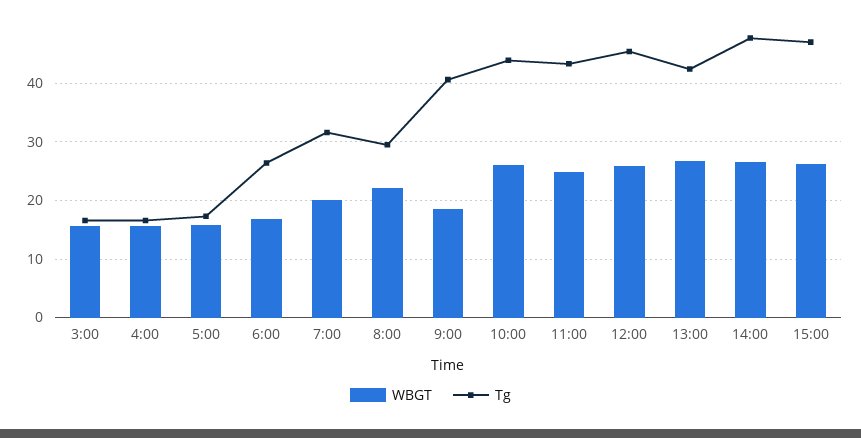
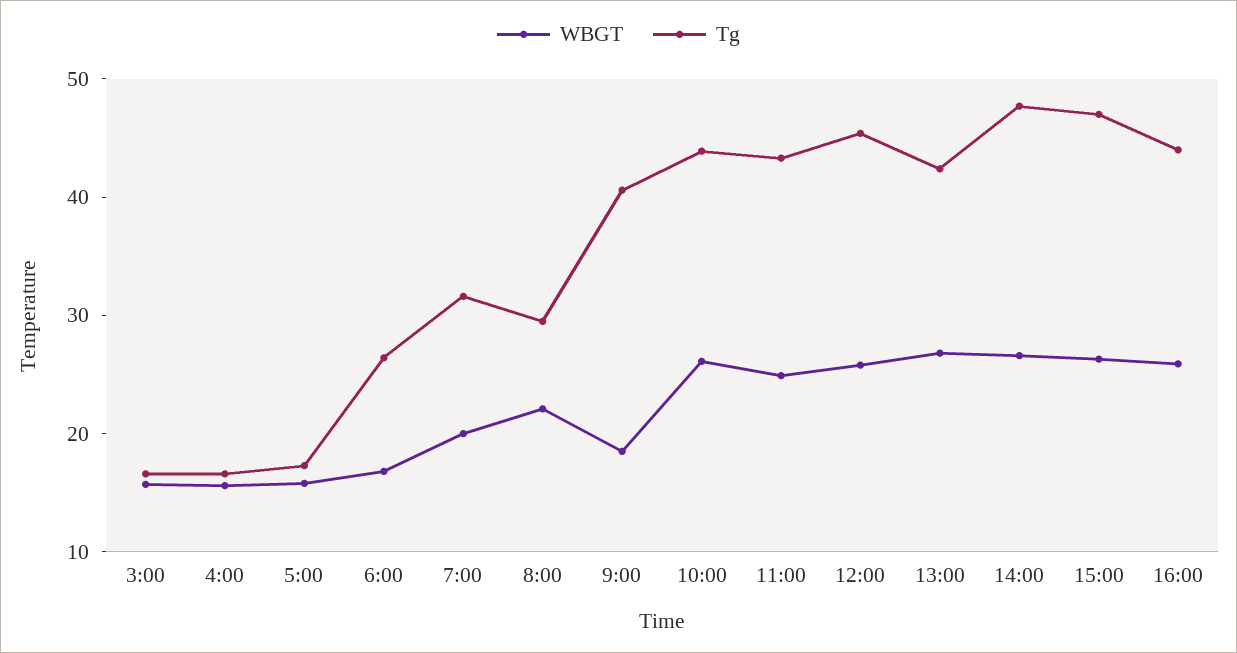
WBGT, 16:00: none -> 26
Tg, 16:00: none -> 44

